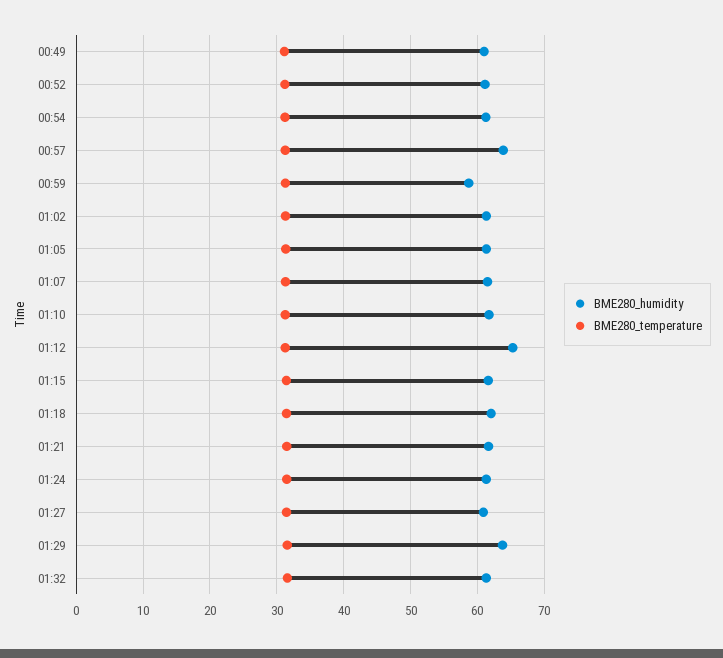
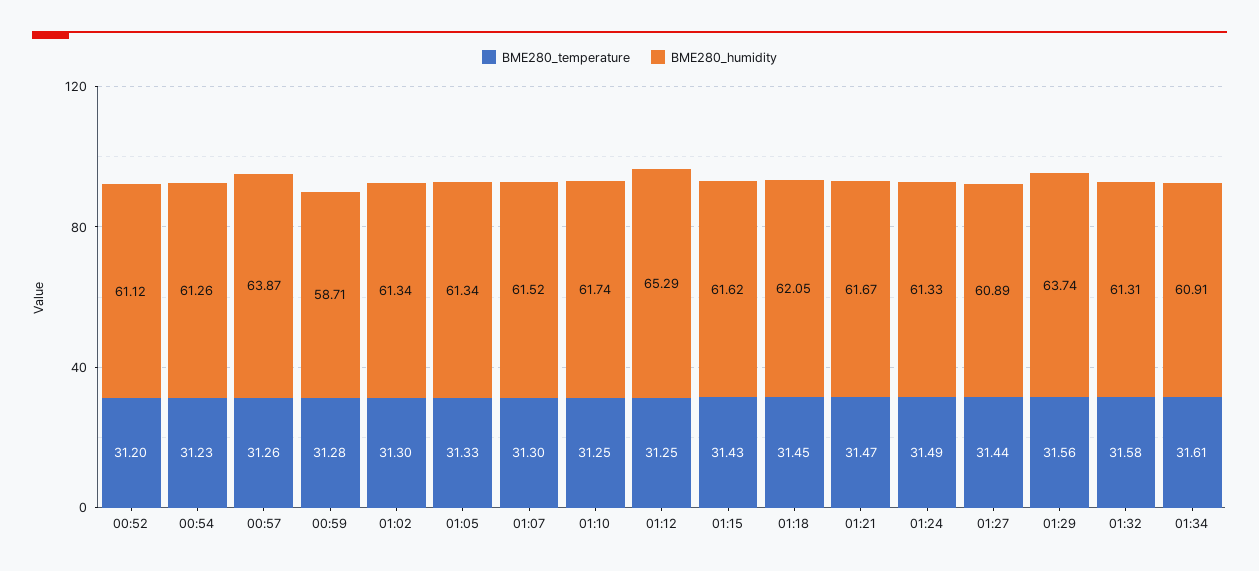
BME280_humidity, 00:49: 61 -> none
BME280_temperature, 00:49: 31 -> none
BME280_temperature, 01:34: none -> 31.61
BME280_humidity, 01:34: none -> 60.91

